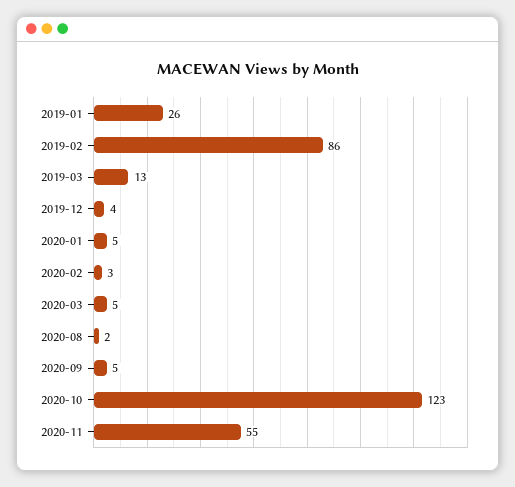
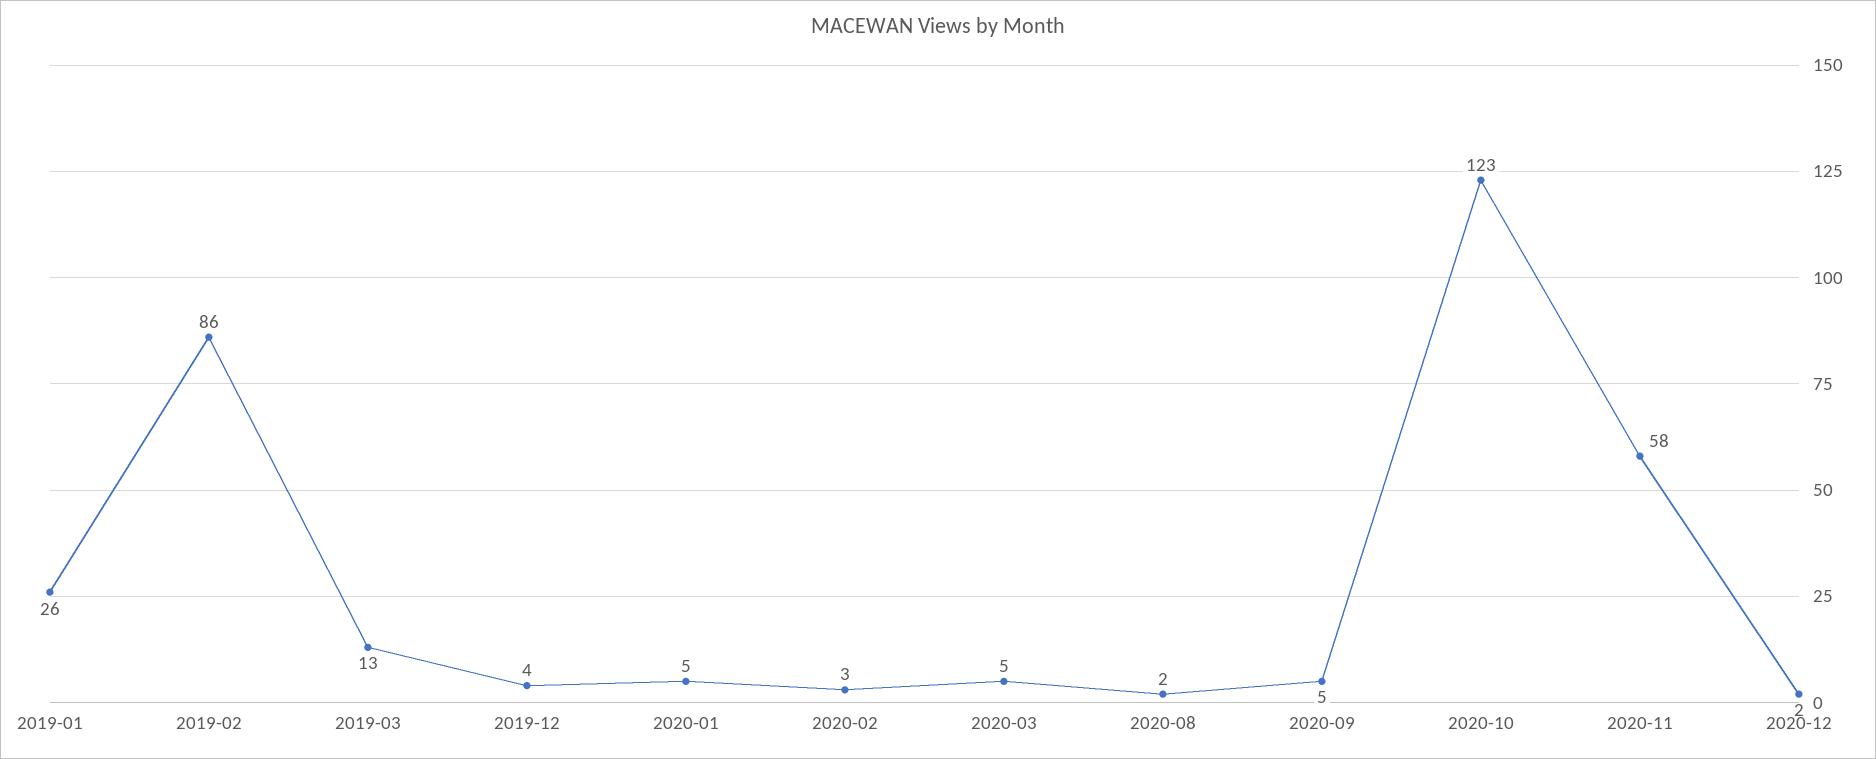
2020-11: 55 -> 58
2020-12: none -> 2

